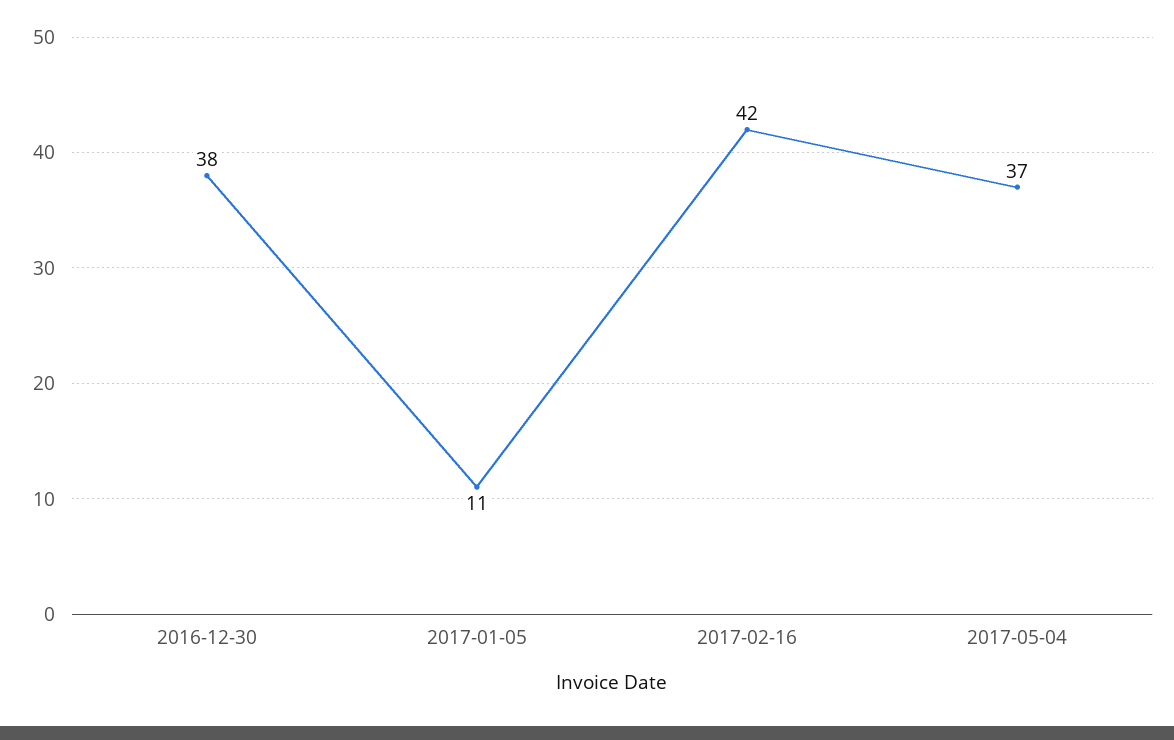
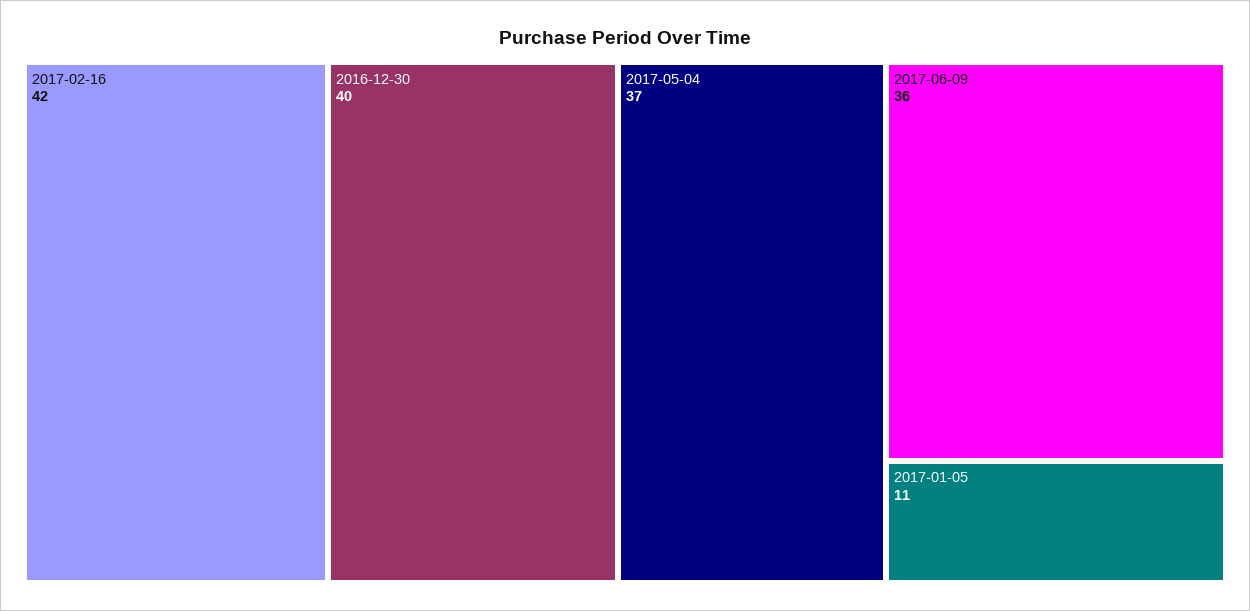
2016-12-30: 38 -> 40
2017-06-09: none -> 36

